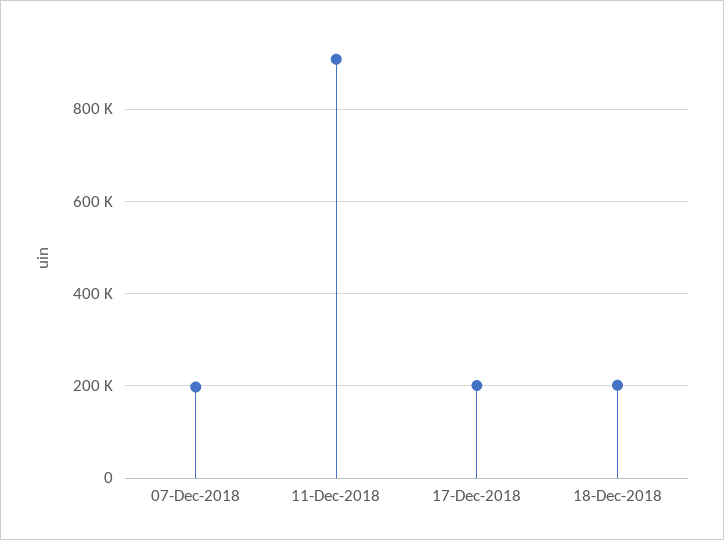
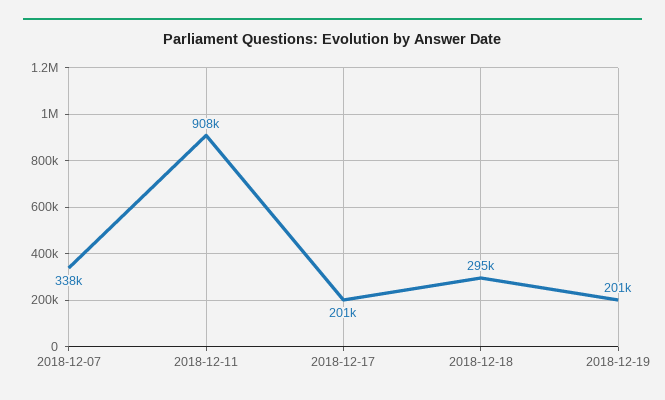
07-Dec-2018: 200000 -> 338000
18-Dec-2018: 200000 -> 295000
2018-12-19: none -> 201000

